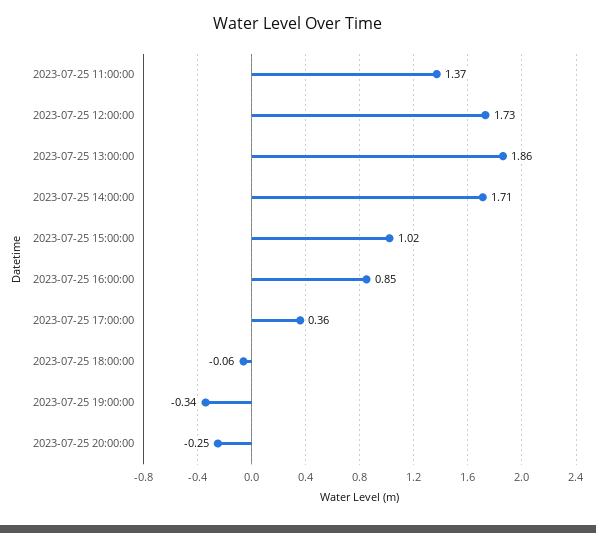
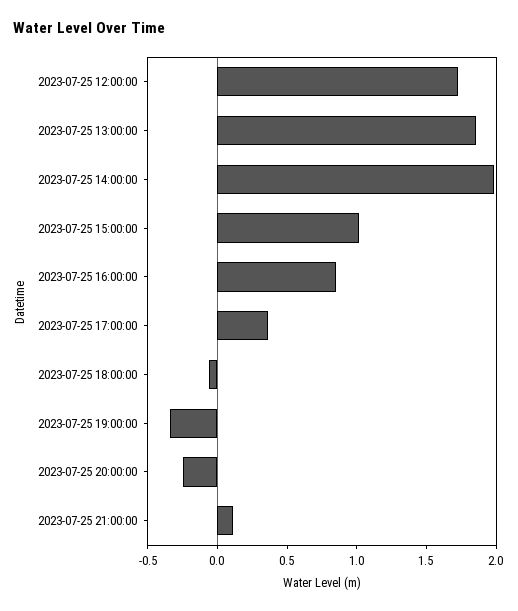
2023-07-25 11:00:00: 1.37 -> none
2023-07-25 14:00:00: 1.71 -> 2
2023-07-25 21:00:00: none -> 0.1

